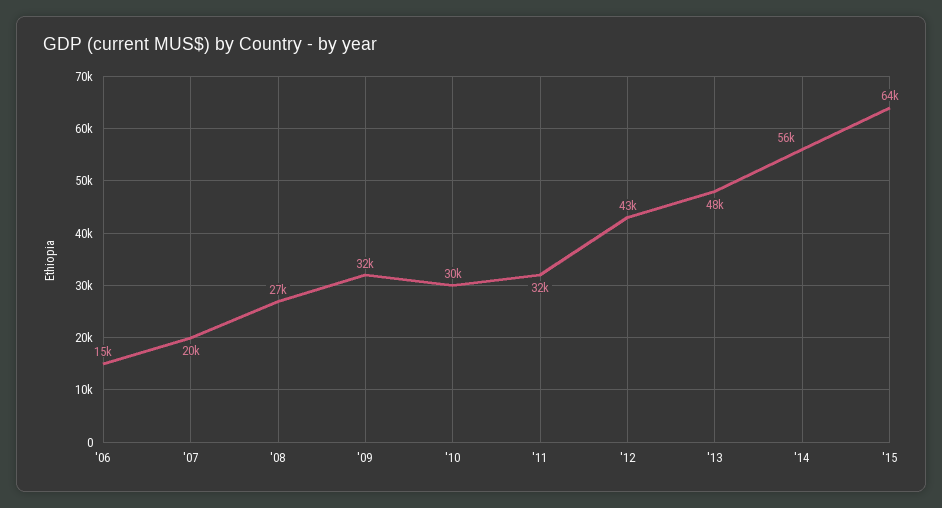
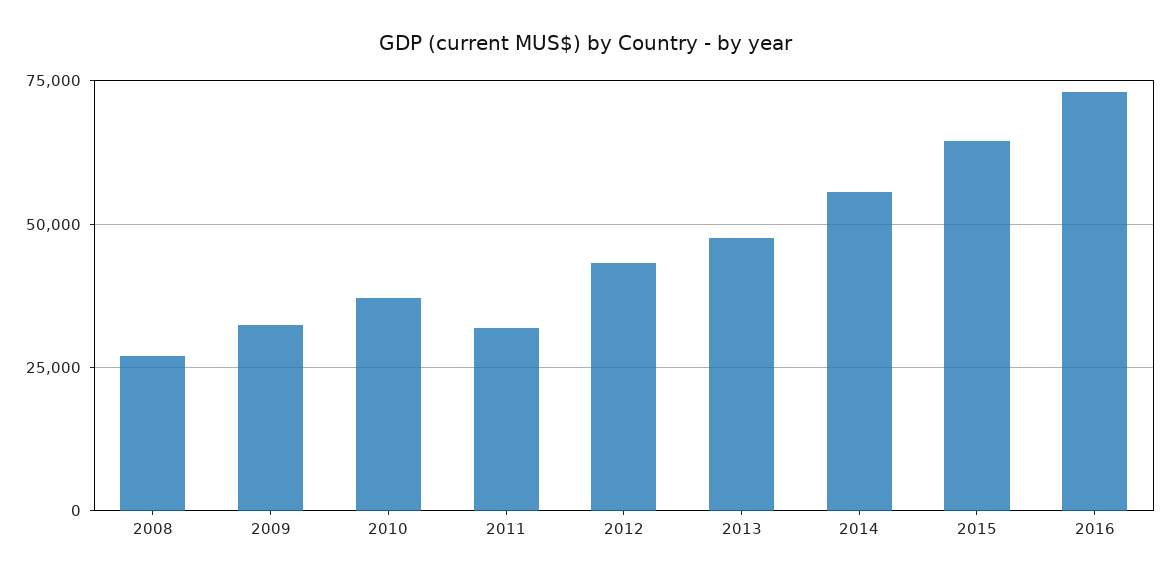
'06: 15000 -> none
'07: 20000 -> none
'10: 30000 -> 37500
2016: none -> 72500

